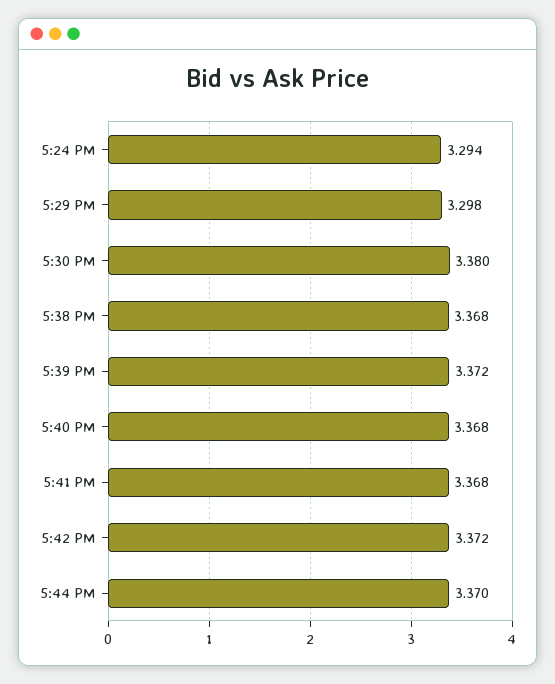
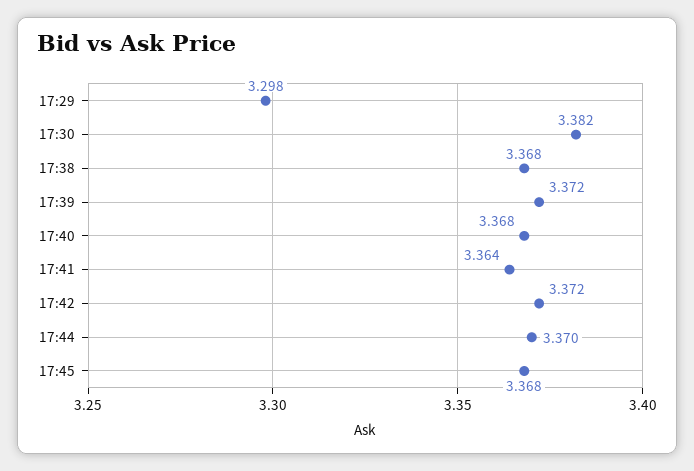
5:24 PM: 3.294 -> none
5:30 PM: 3.38 -> 3.382
5:41 PM: 3.368 -> 3.364
17:45: none -> 3.368

